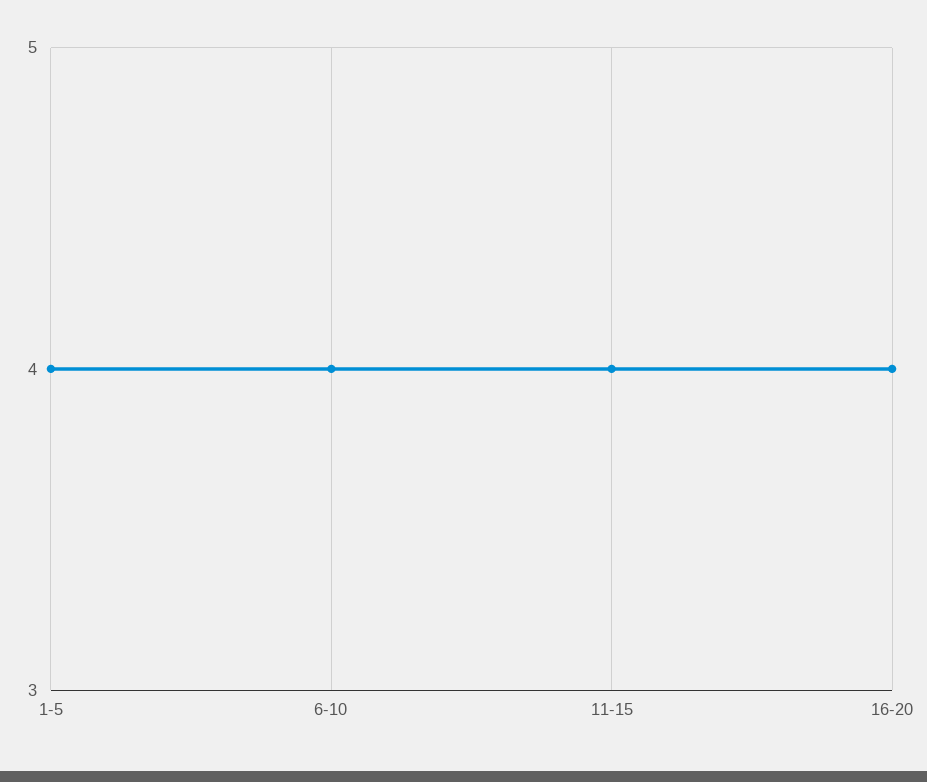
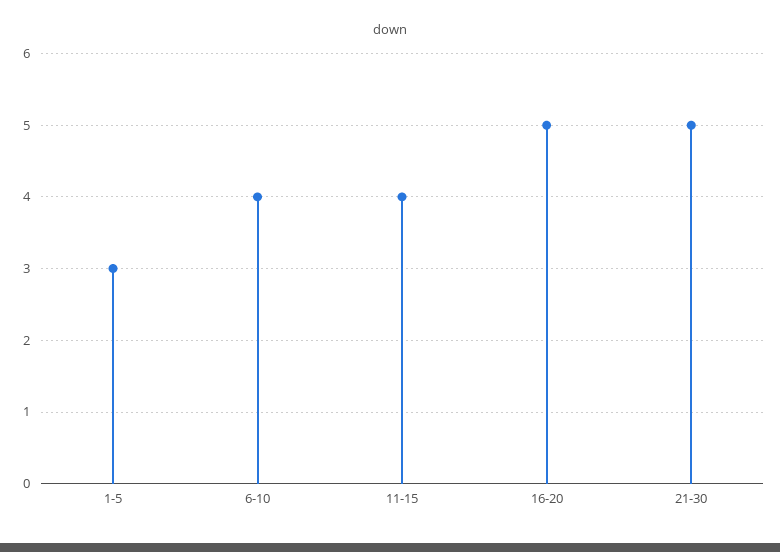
1-5: 4 -> 3
16-20: 4 -> 5
21-30: none -> 5

